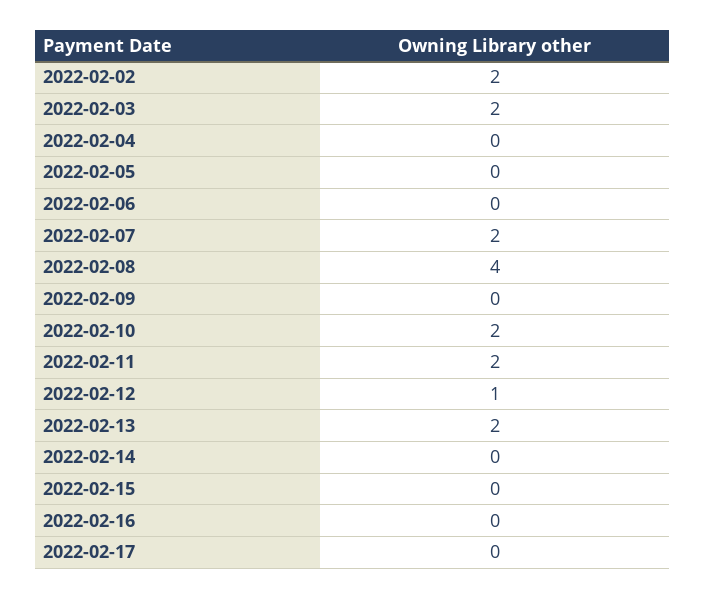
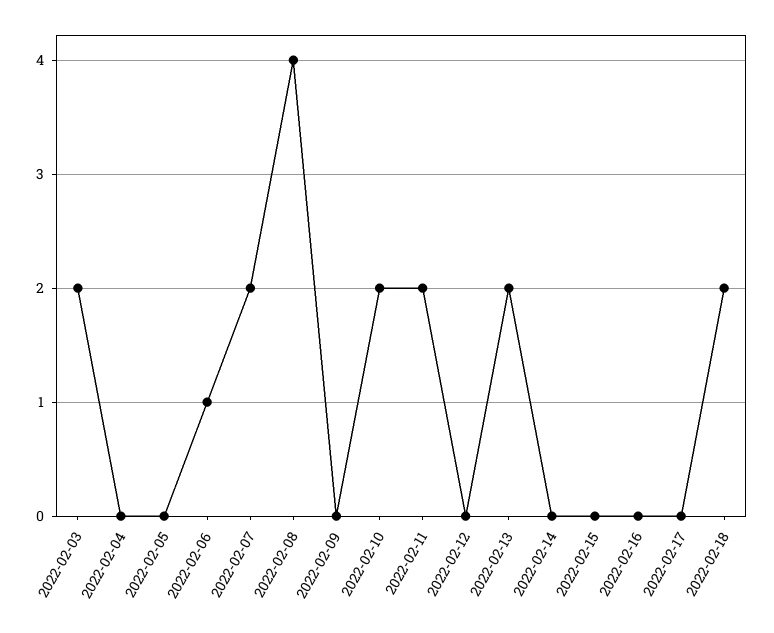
2022-02-02: 2 -> none
2022-02-06: 0 -> 1
2022-02-12: 1 -> 0
2022-02-18: none -> 2

